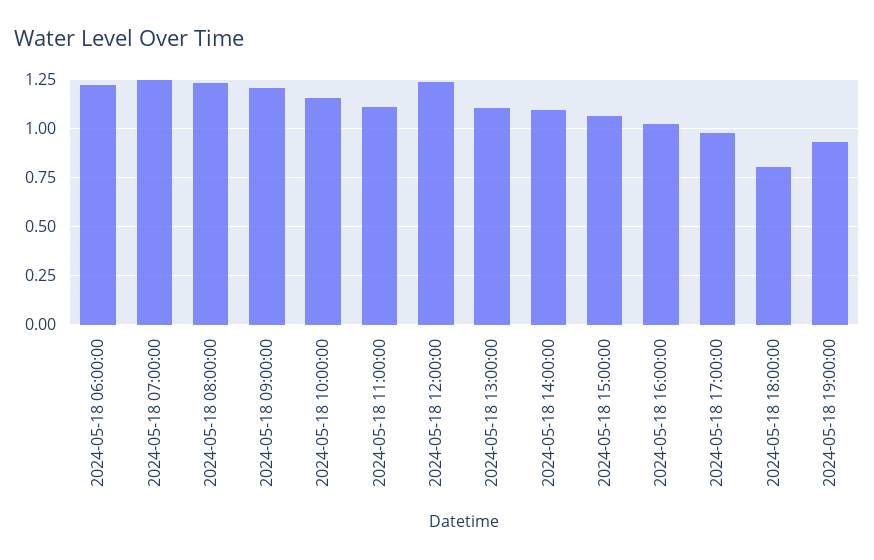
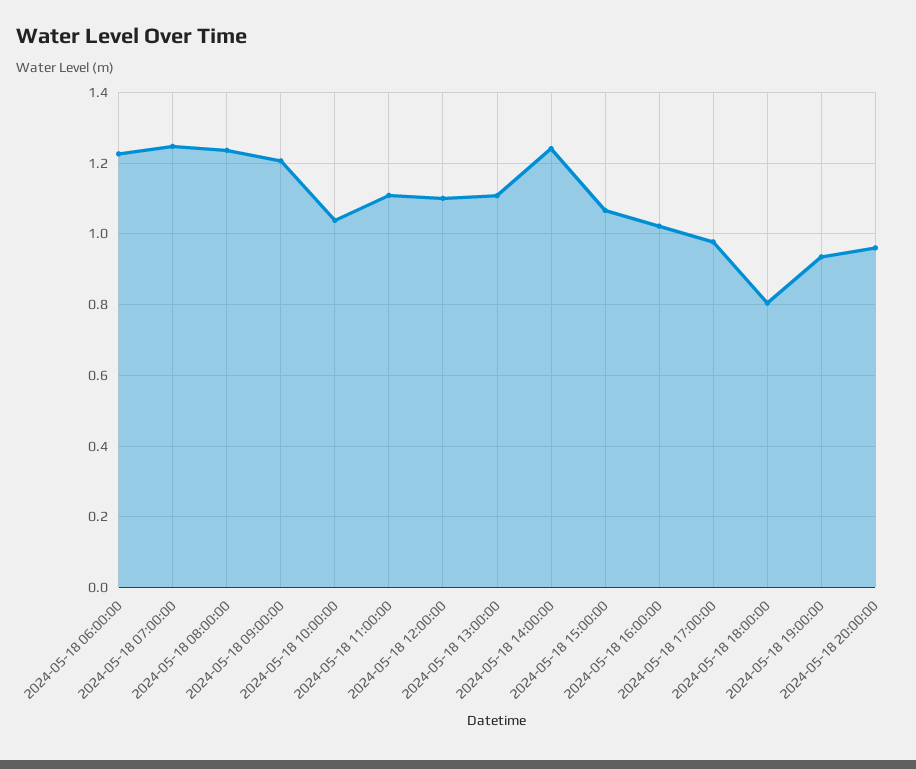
2024-05-18 10:00:00: 1.15 -> 1.04
2024-05-18 12:00:00: 1.25 -> 1.1
2024-05-18 14:00:00: 1.1 -> 1.24
2024-05-18 20:00:00: none -> 0.96

